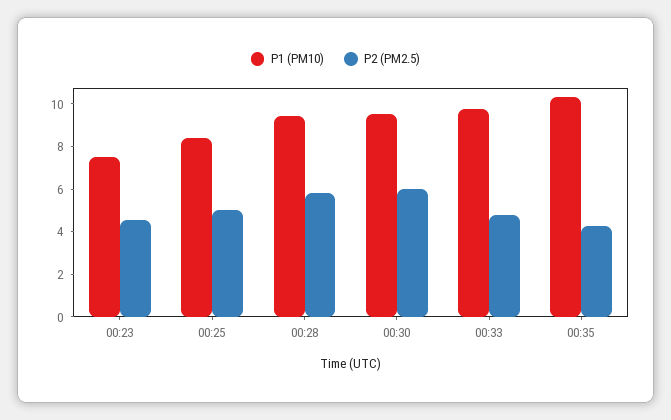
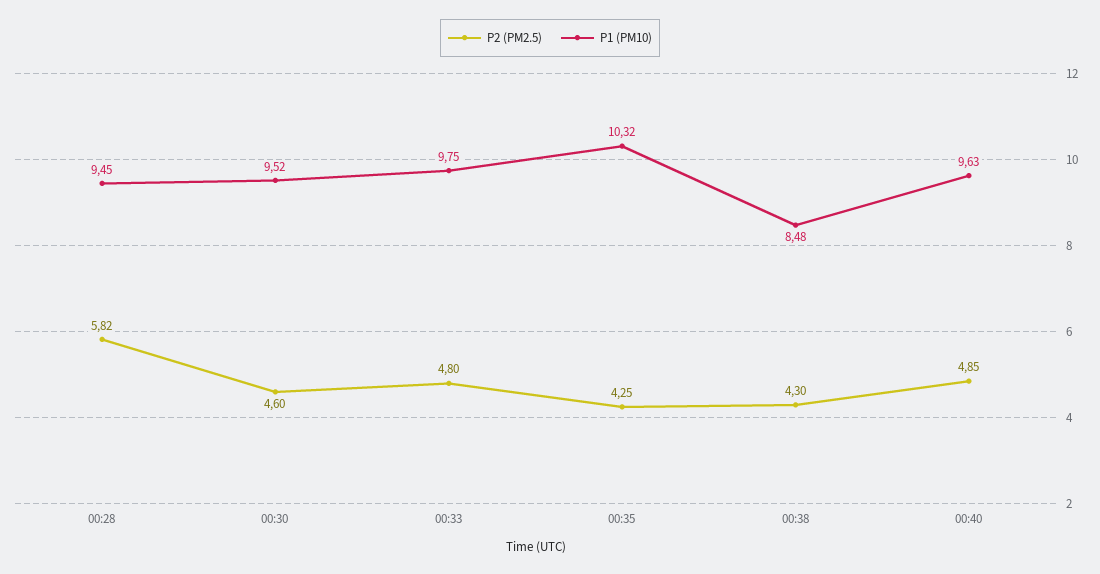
P1 (PM10), 00:23: 7.5 -> none
P2 (PM2.5), 00:23: 4.5 -> none
P1 (PM10), 00:25: 8.5 -> none
P2 (PM2.5), 00:25: 5 -> none
P2 (PM2.5), 00:30: 6 -> 4.6
P2 (PM2.5), 00:38: none -> 4.3
P1 (PM10), 00:38: none -> 8.48
P2 (PM2.5), 00:40: none -> 4.85
P1 (PM10), 00:40: none -> 9.63

